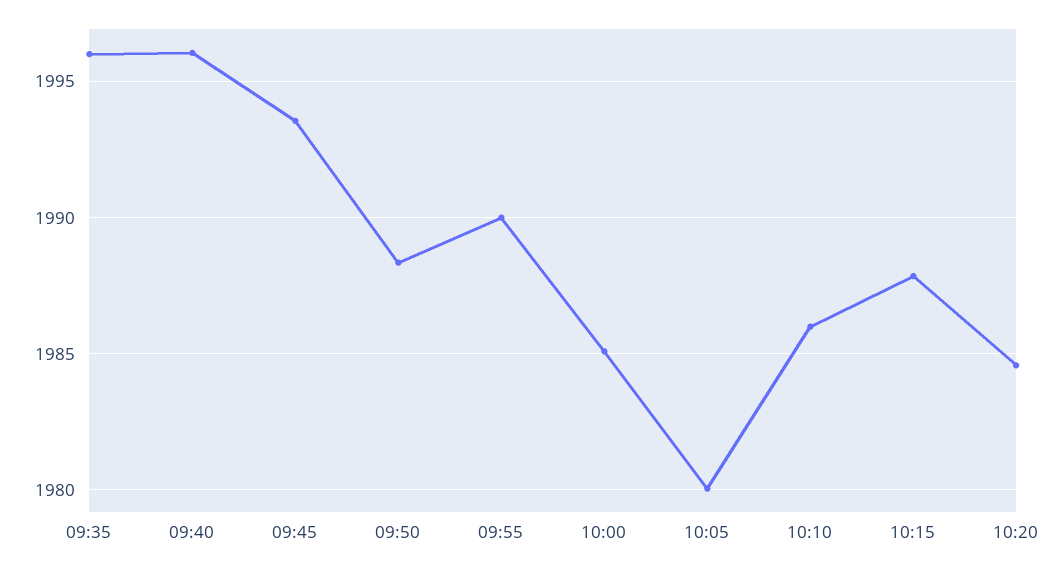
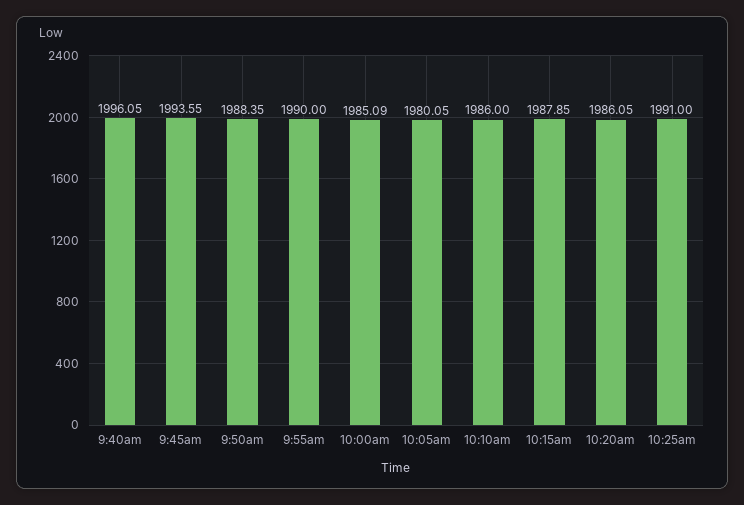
09:35: 1996 -> none
10:20: 1984.5 -> 1986.05
10:25am: none -> 1991

